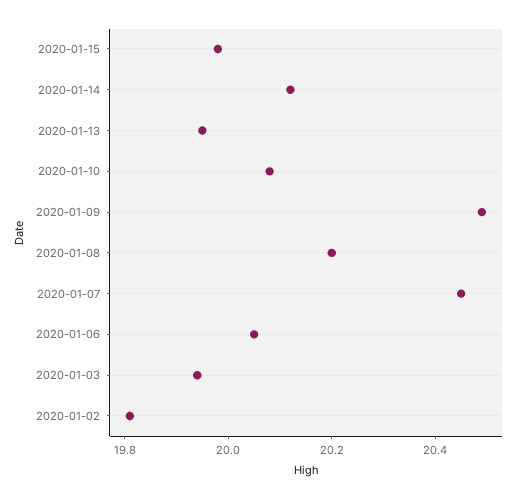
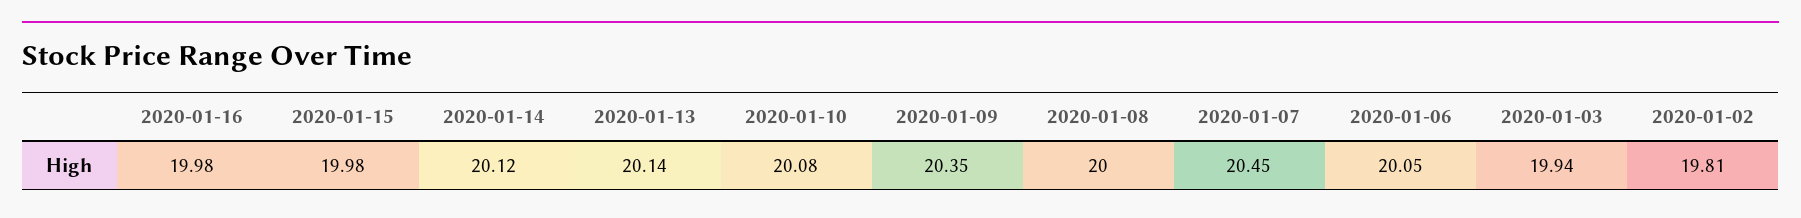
2020-01-13: 19.95 -> 20.14
2020-01-09: 20.5 -> 20.35
2020-01-08: 20.2 -> 20
2020-01-16: none -> 19.98

